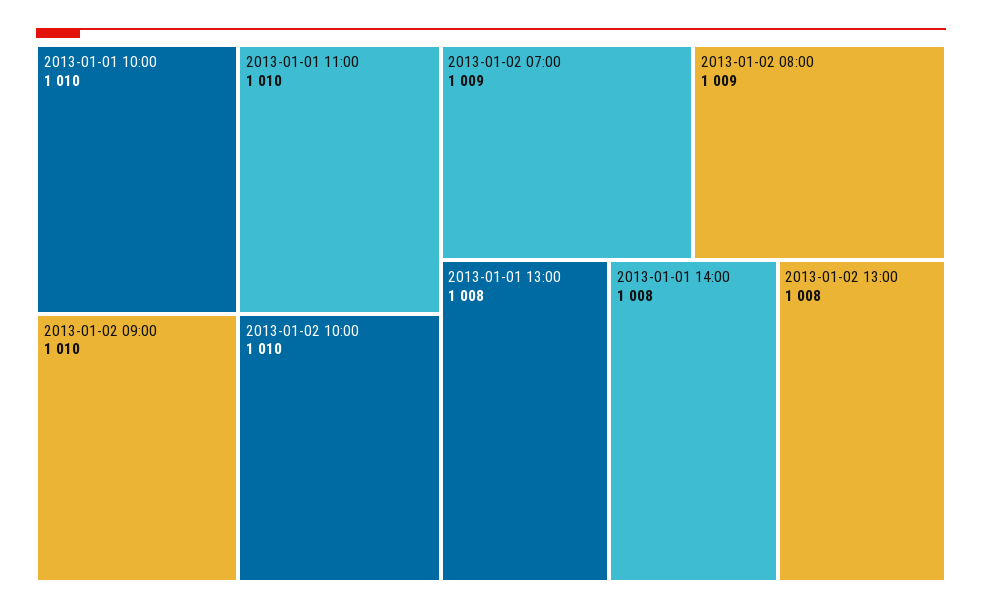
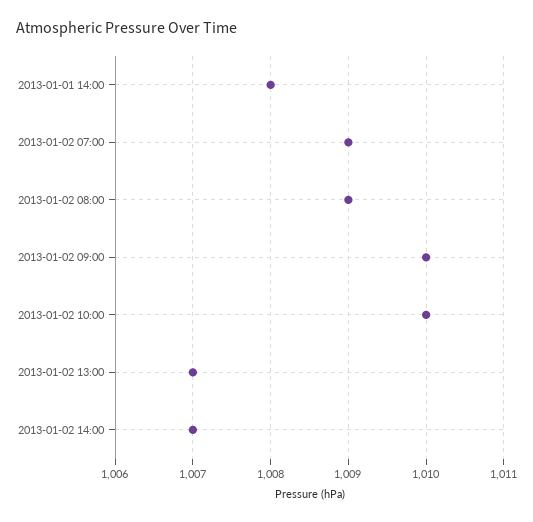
2013-01-01 10:00: 1010 -> none
2013-01-01 11:00: 1010 -> none
2013-01-01 13:00: 1008 -> none
2013-01-02 13:00: 1008 -> 1007
2013-01-02 14:00: none -> 1007

